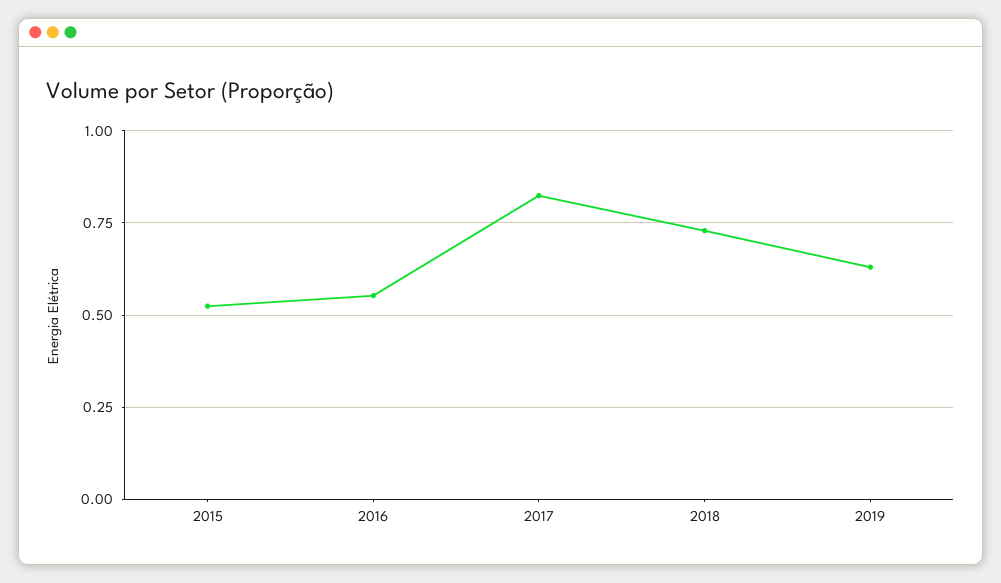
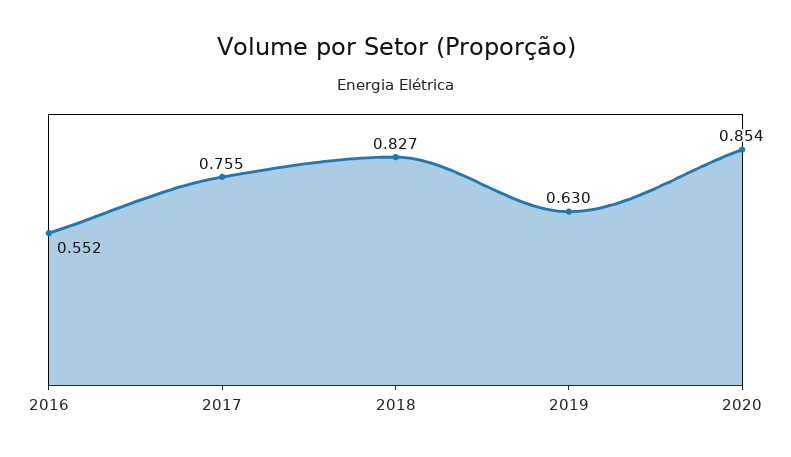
2015: 0.525 -> none
2017: 0.825 -> 0.755
2018: 0.725 -> 0.827
2020: none -> 0.854

